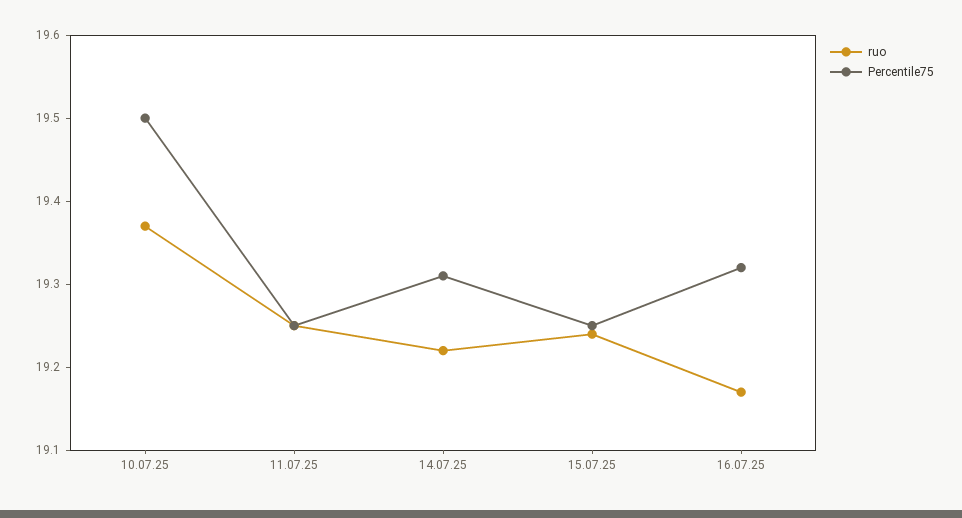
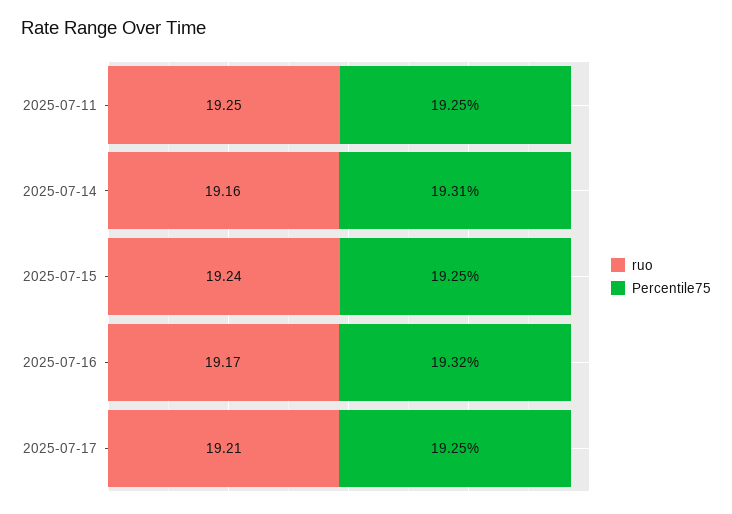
ruo, 10.07.25: 19.37 -> none
Percentile75, 10.07.25: 19.5 -> none
ruo, 14.07.25: 19.22 -> 19.16
ruo, 2025-07-17: none -> 19.21
Percentile75, 2025-07-17: none -> 19.25

